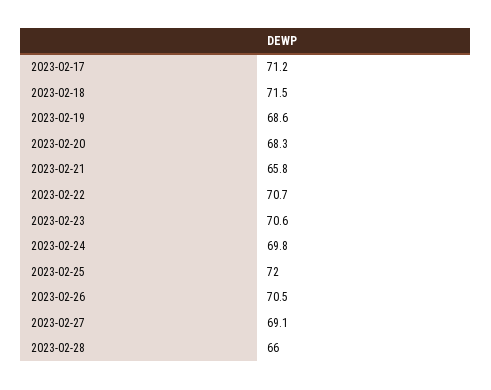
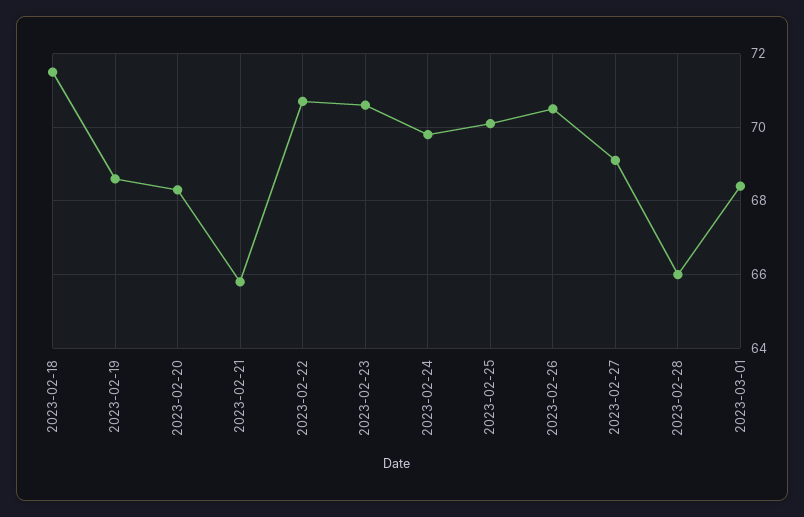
2023-02-17: 71.2 -> none
2023-02-25: 72 -> 70
2023-03-01: none -> 68.5

